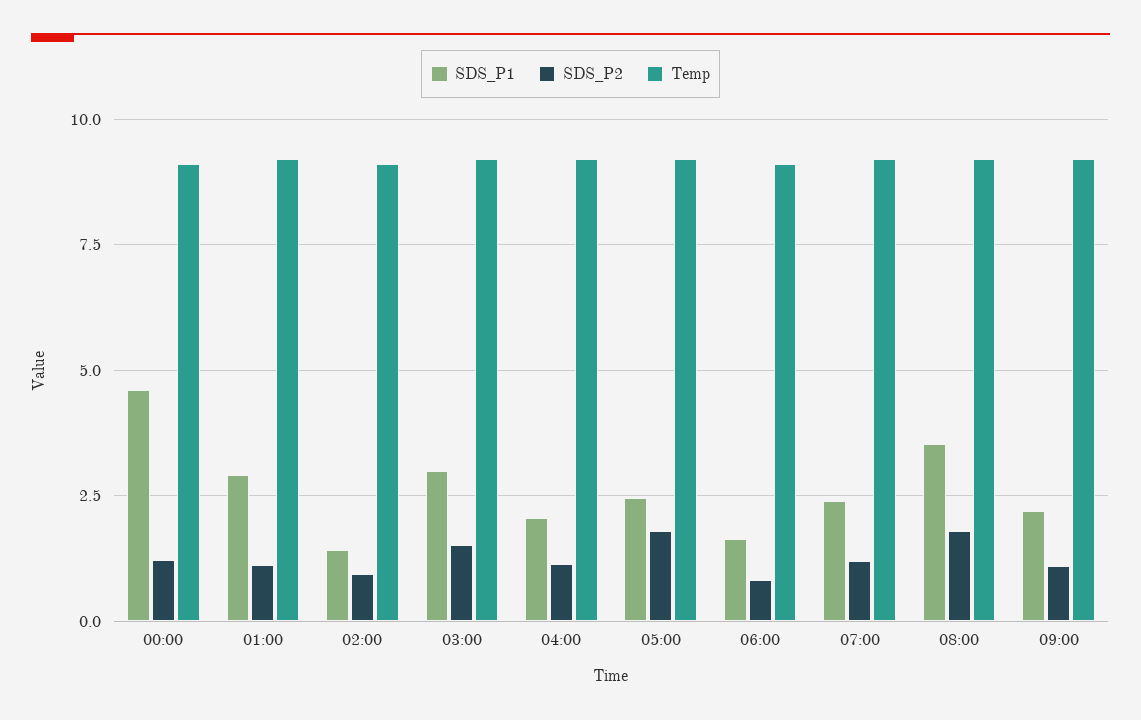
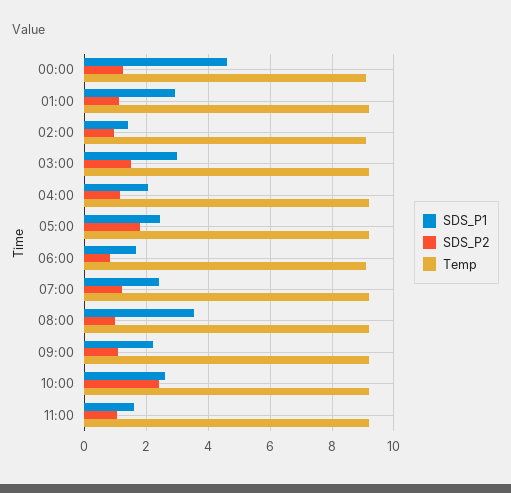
SDS_P2, 08:00: 1.75 -> 1
SDS_P1, 10:00: none -> 2.6
SDS_P2, 10:00: none -> 2.4
Temp, 10:00: none -> 9.2
SDS_P1, 11:00: none -> 1.6
SDS_P2, 11:00: none -> 1
Temp, 11:00: none -> 9.2

